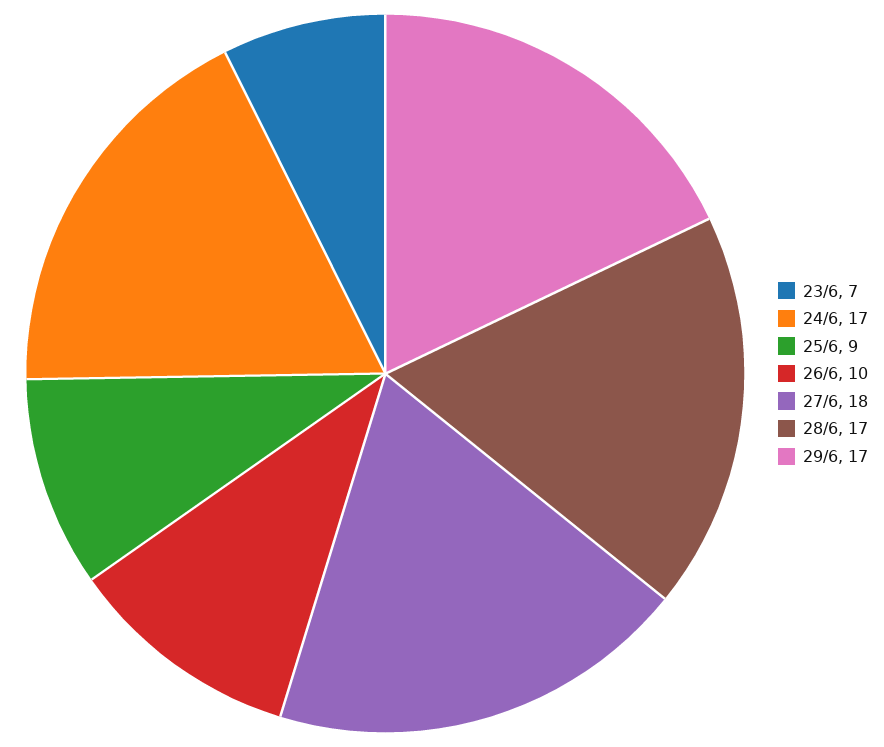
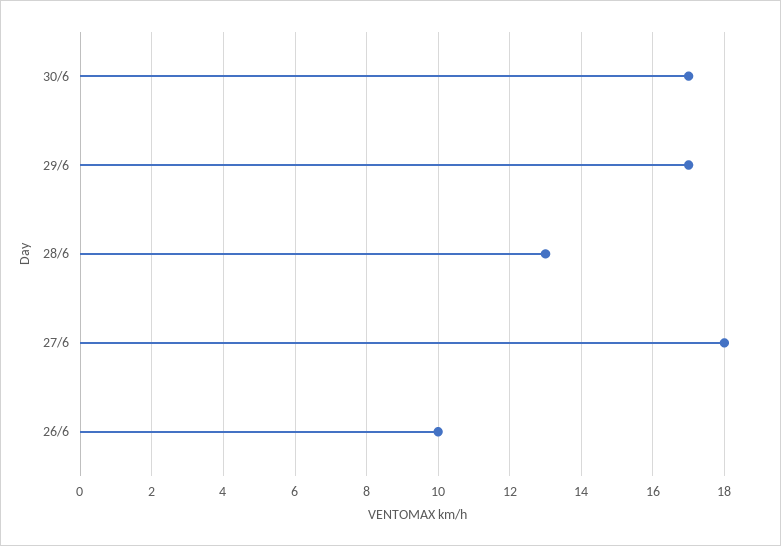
23/6: 7 -> none
24/6: 17 -> none
25/6: 9 -> none
28/6: 17 -> 13
30/6: none -> 17

